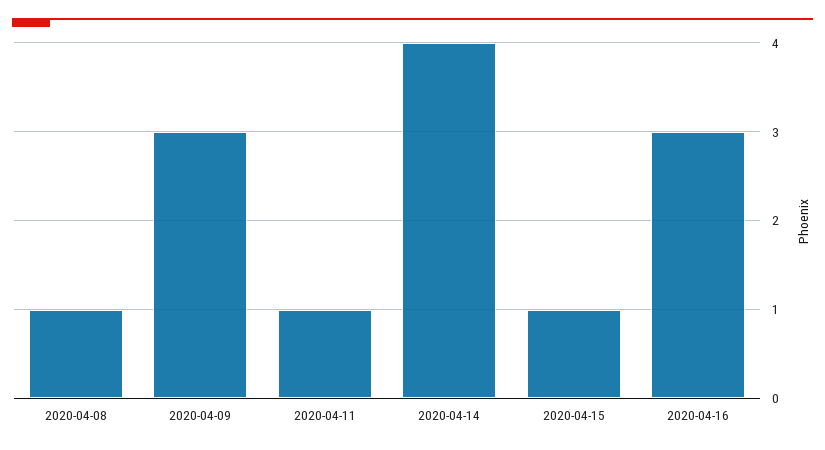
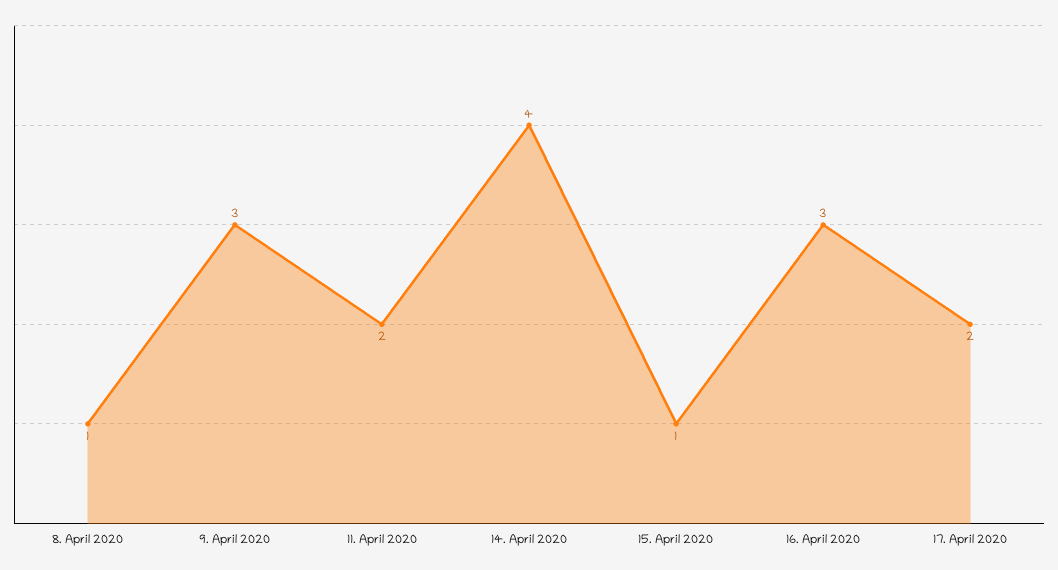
2020-04-11: 1 -> 2
17. April 2020: none -> 2

